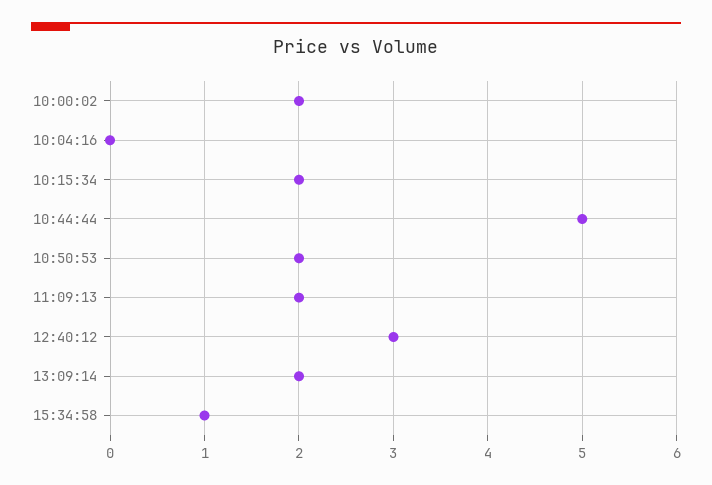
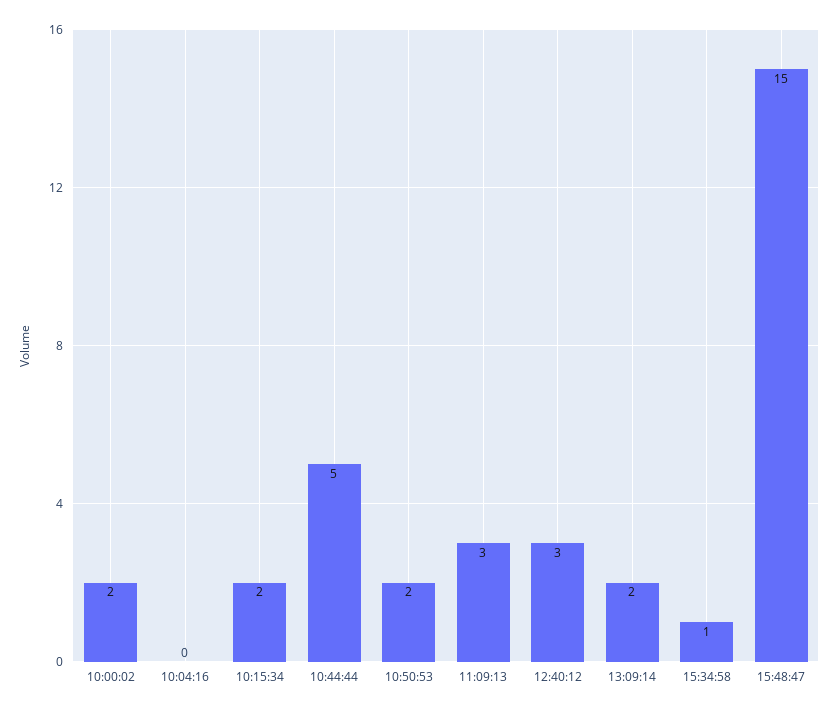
11:09:13: 2 -> 3
15:48:47: none -> 15

